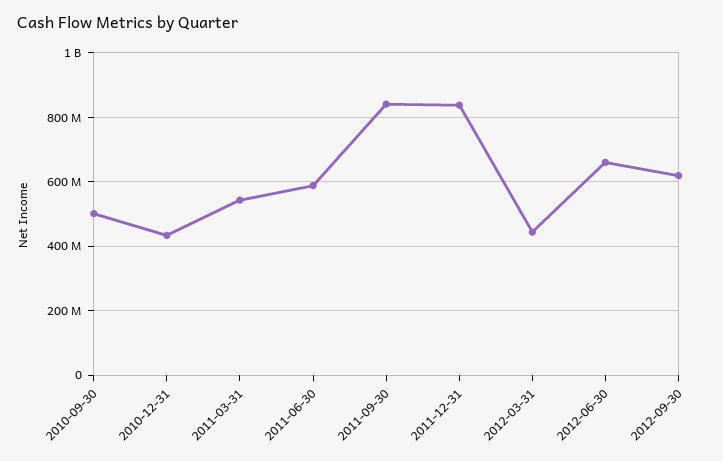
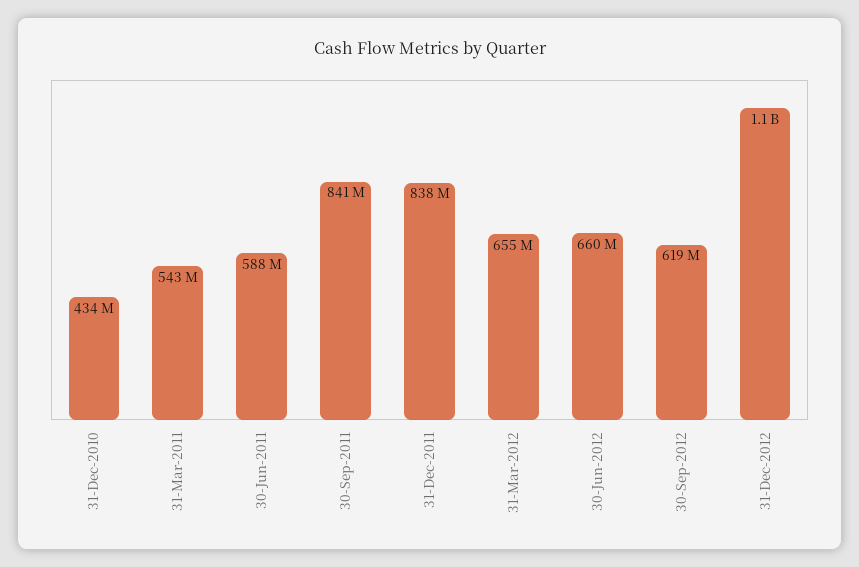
2010-09-30: 500000000 -> none
2012-03-31: 440000000 -> 655000000
31-Dec-2012: none -> 1100000000

